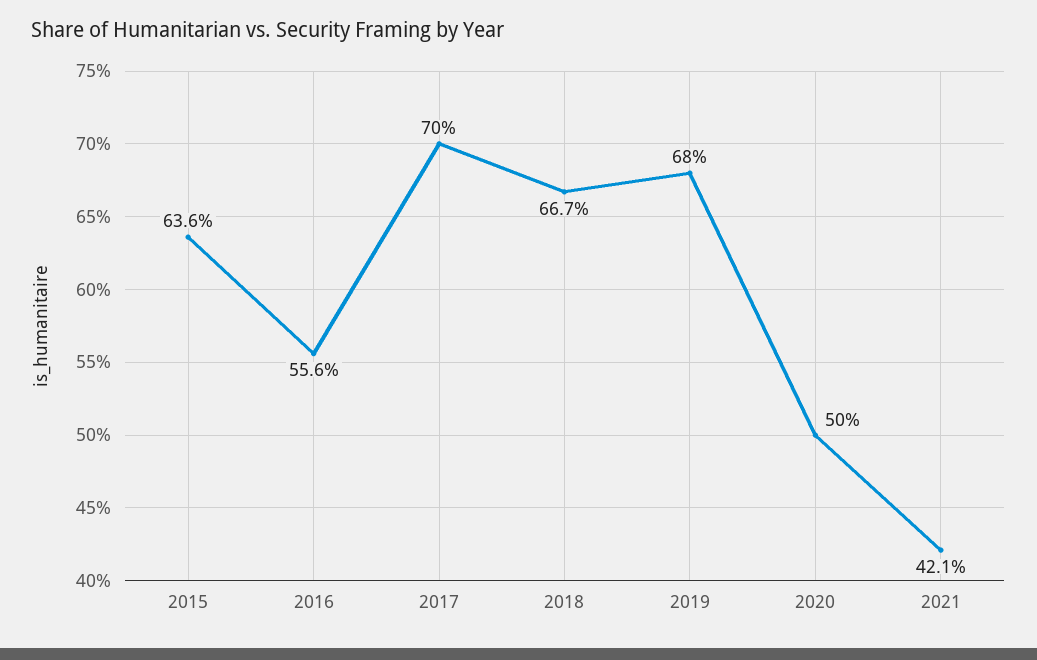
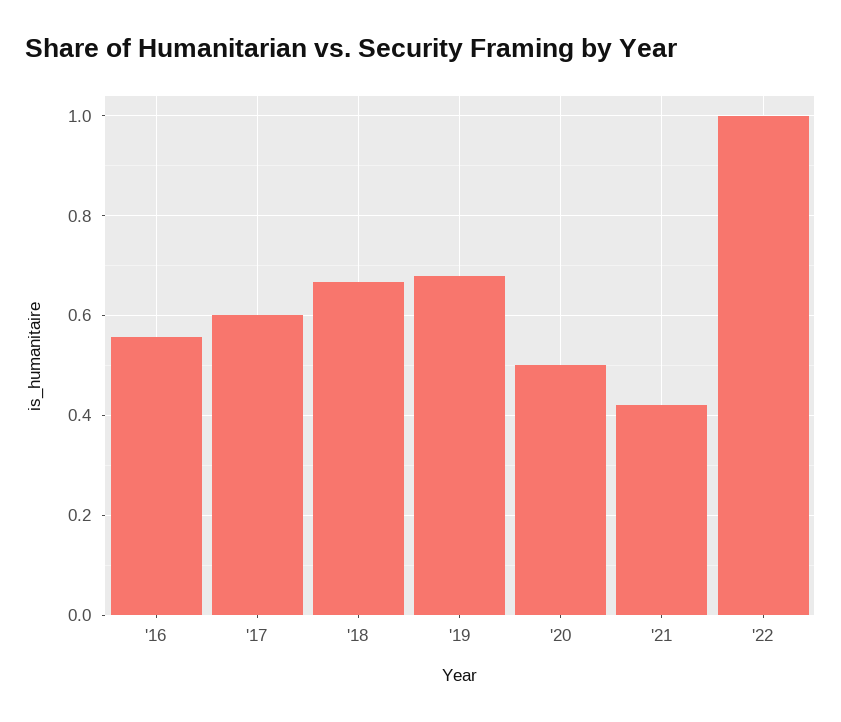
2015: 0.636 -> none
2017: 0.7 -> 0.6
'22: none -> 1

